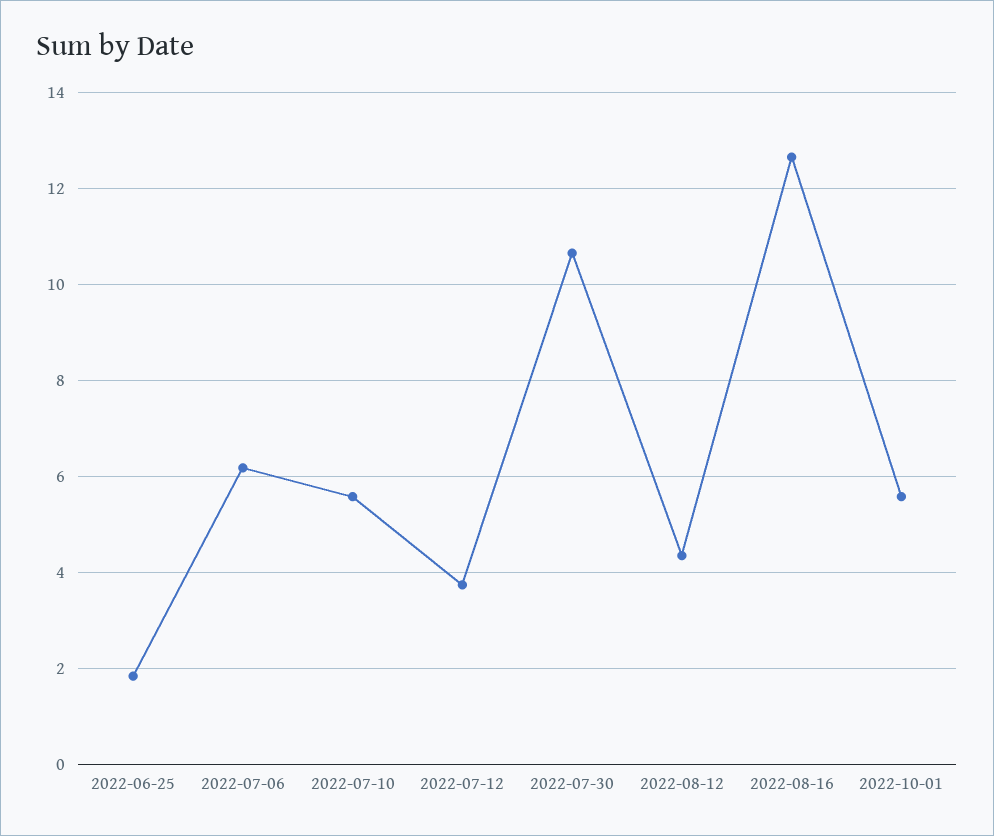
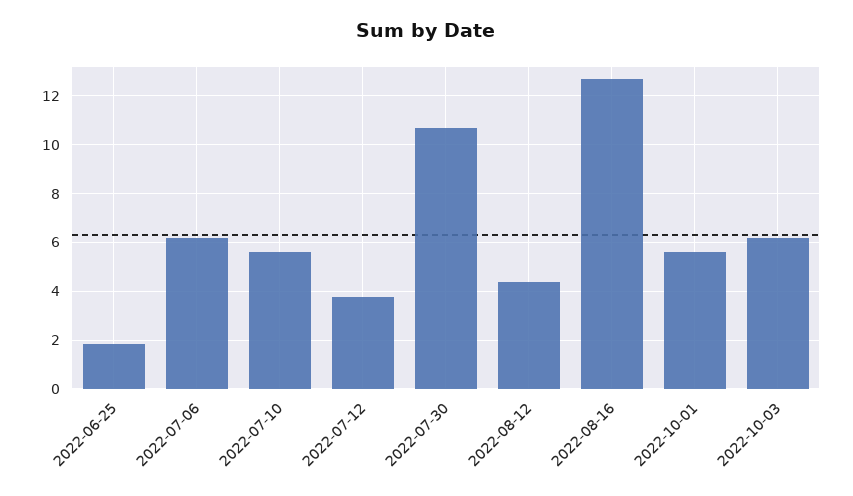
2022-10-03: none -> 6.25

